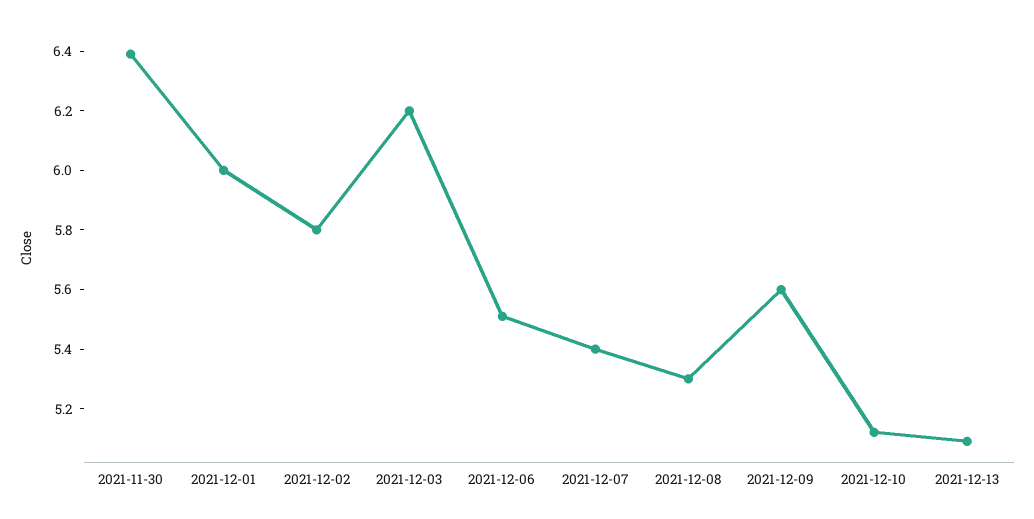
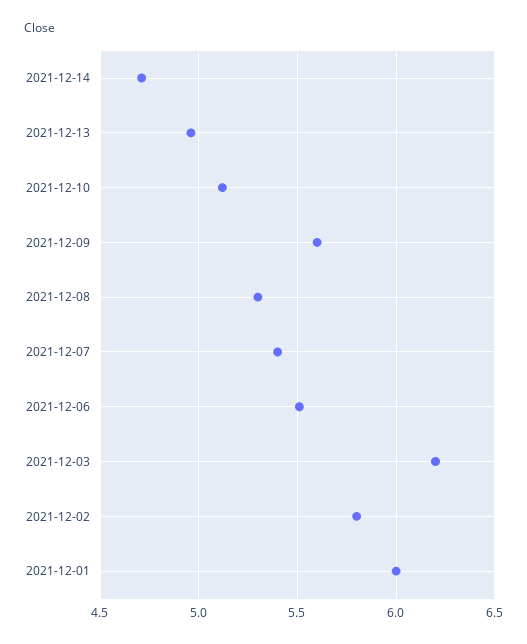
2021-11-30: 6.4 -> none
2021-12-13: 5.1 -> 4.95
2021-12-14: none -> 4.7

